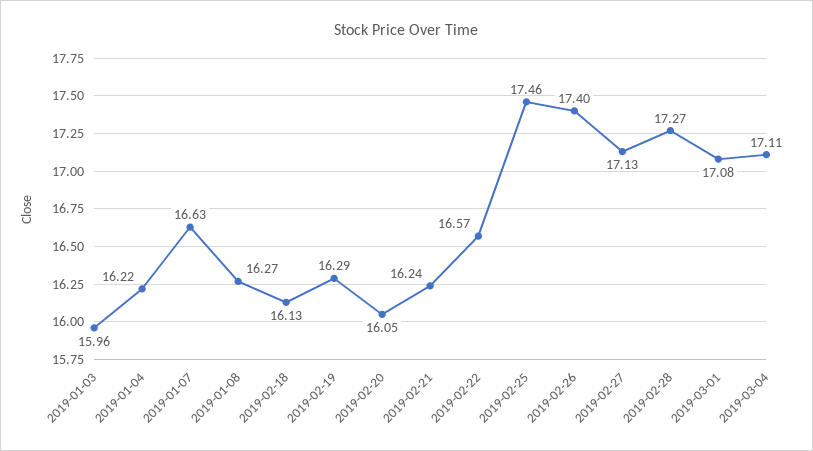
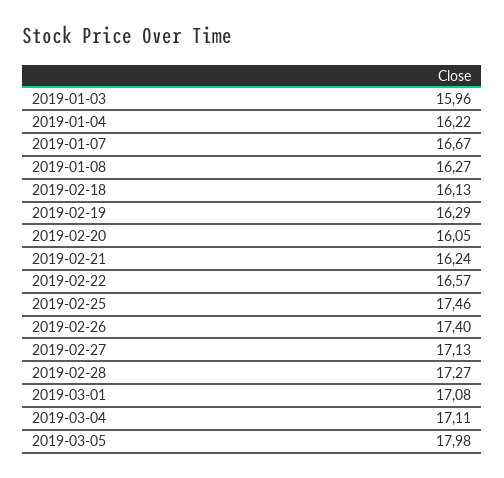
2019-01-07: 16.63 -> 16.67
2019-03-05: none -> 17.98

